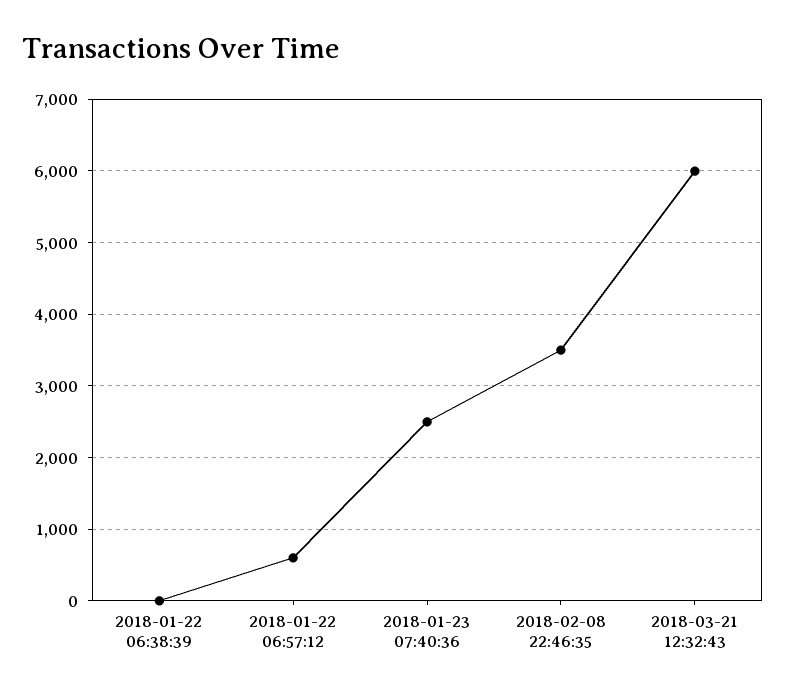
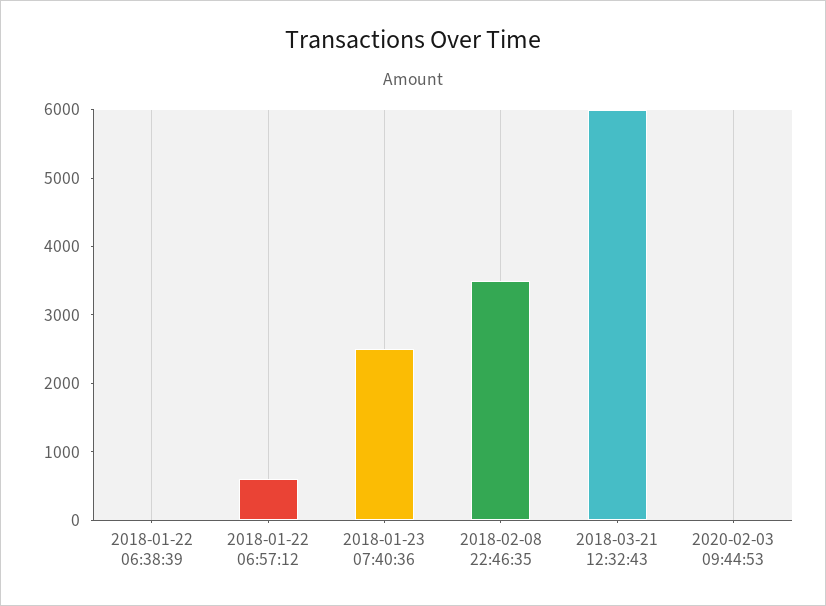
2020-02-03 09:44:53: none -> 0

